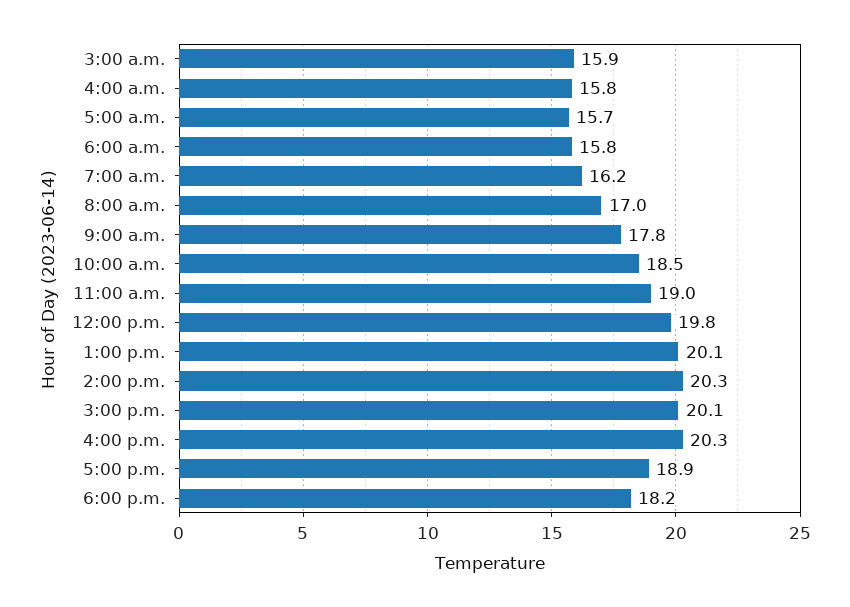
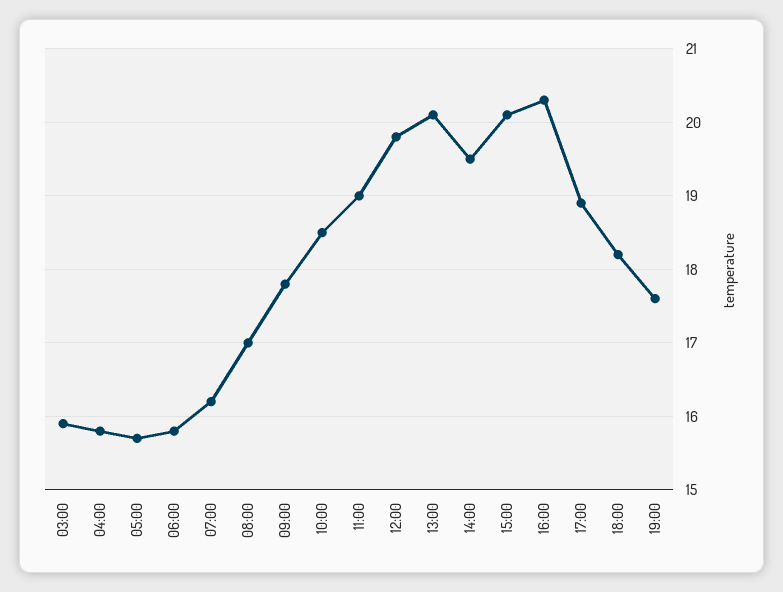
2:00 p.m.: 20.3 -> 19.5
19:00: none -> 17.6

